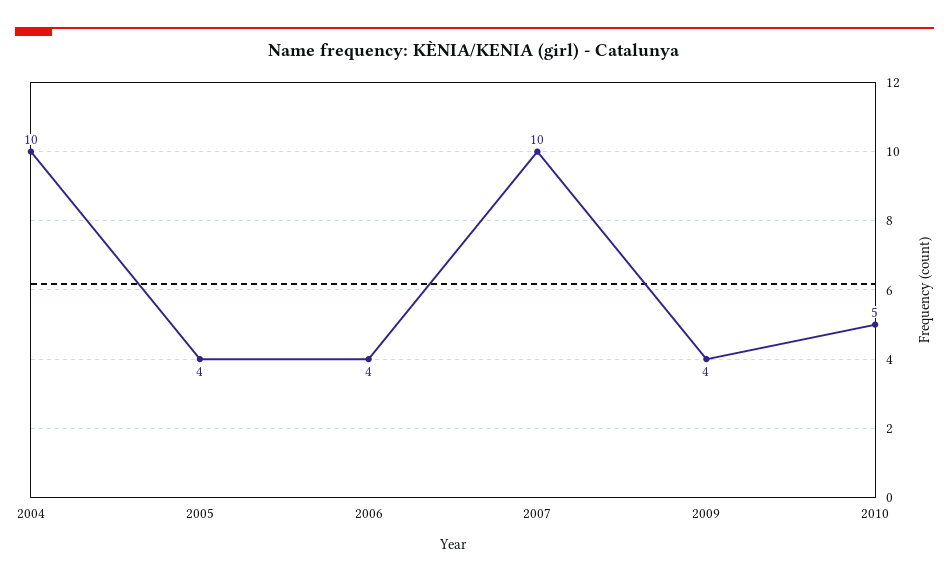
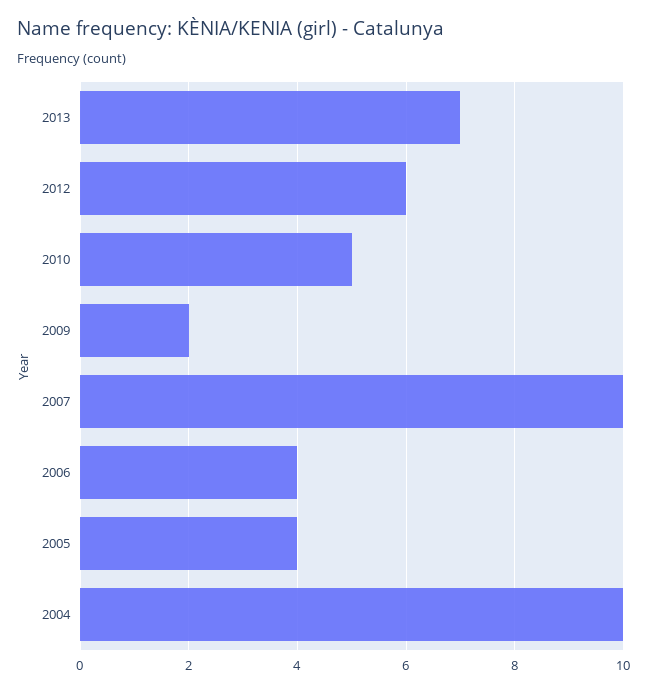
2009: 4 -> 2
2013: none -> 7
2012: none -> 6

